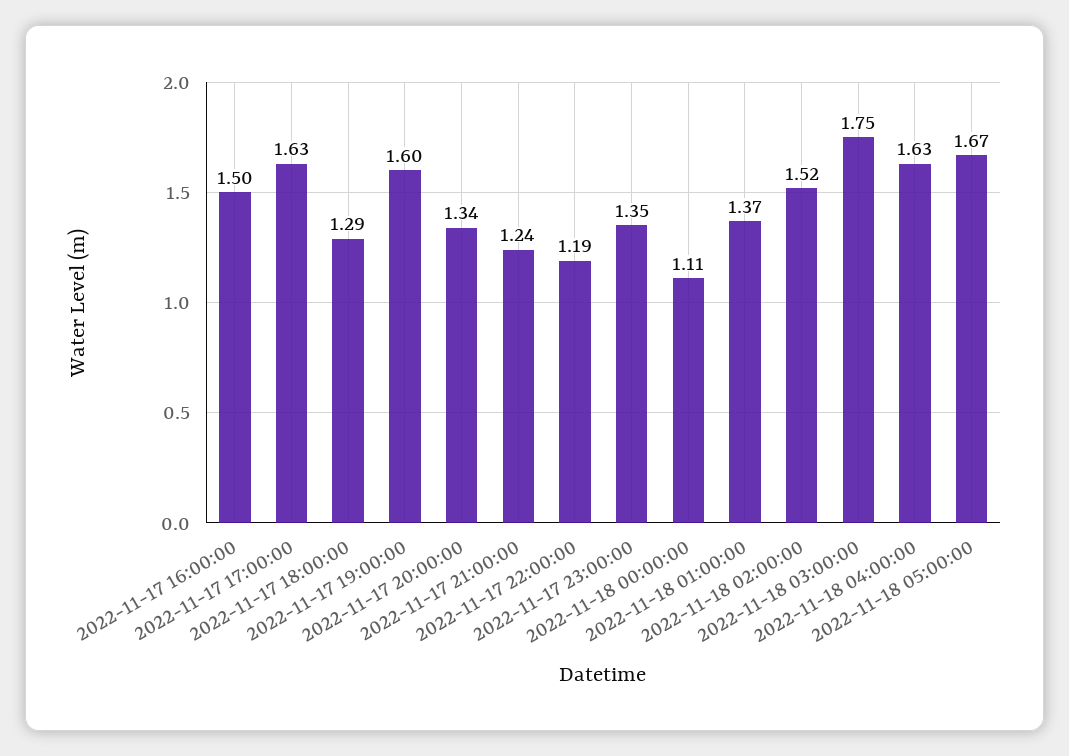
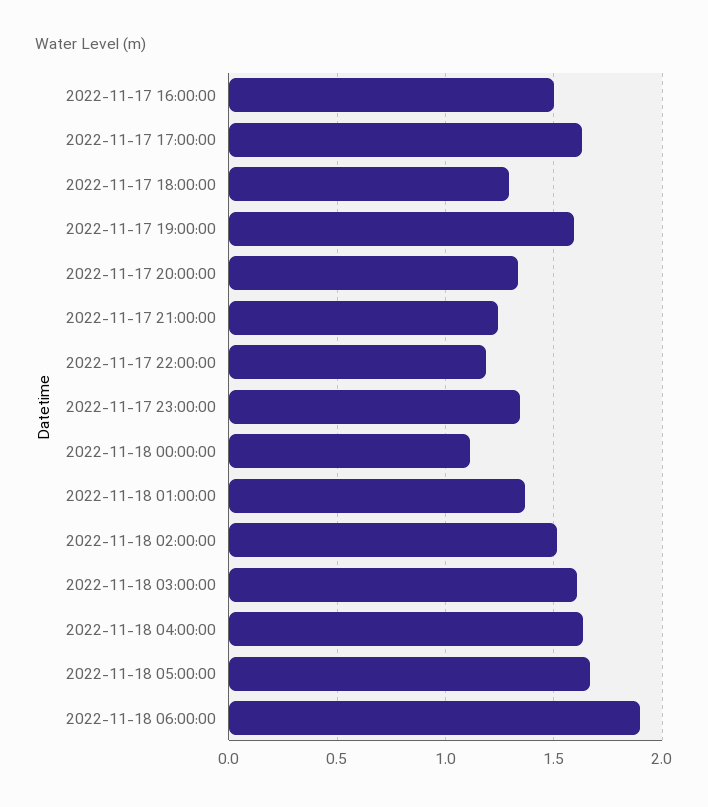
2022-11-18 03:00:00: 1.75 -> 1.6
2022-11-18 06:00:00: none -> 1.9

